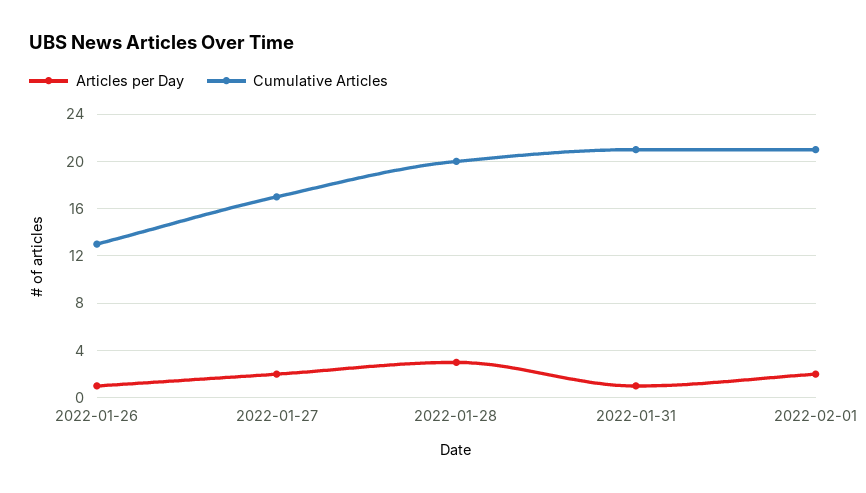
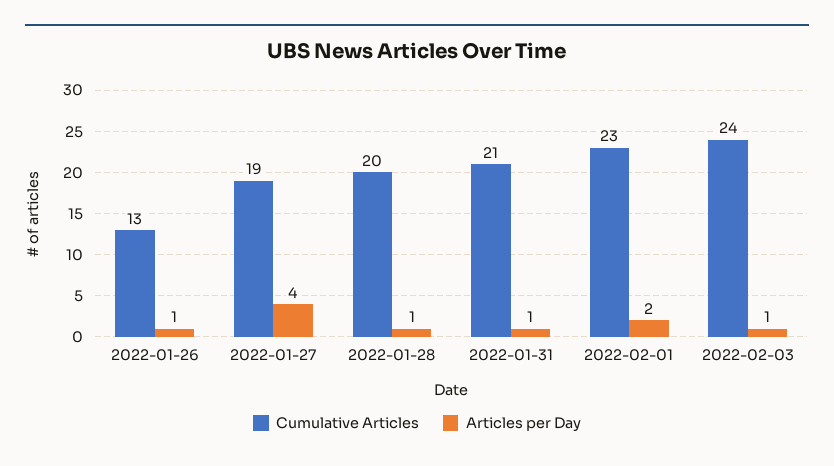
Articles per Day, 2022-01-27: 2 -> 4
Cumulative Articles, 2022-01-27: 17 -> 19
Articles per Day, 2022-01-28: 3 -> 1
Cumulative Articles, 2022-02-01: 21 -> 23
Cumulative Articles, 2022-02-03: none -> 24
Articles per Day, 2022-02-03: none -> 1

